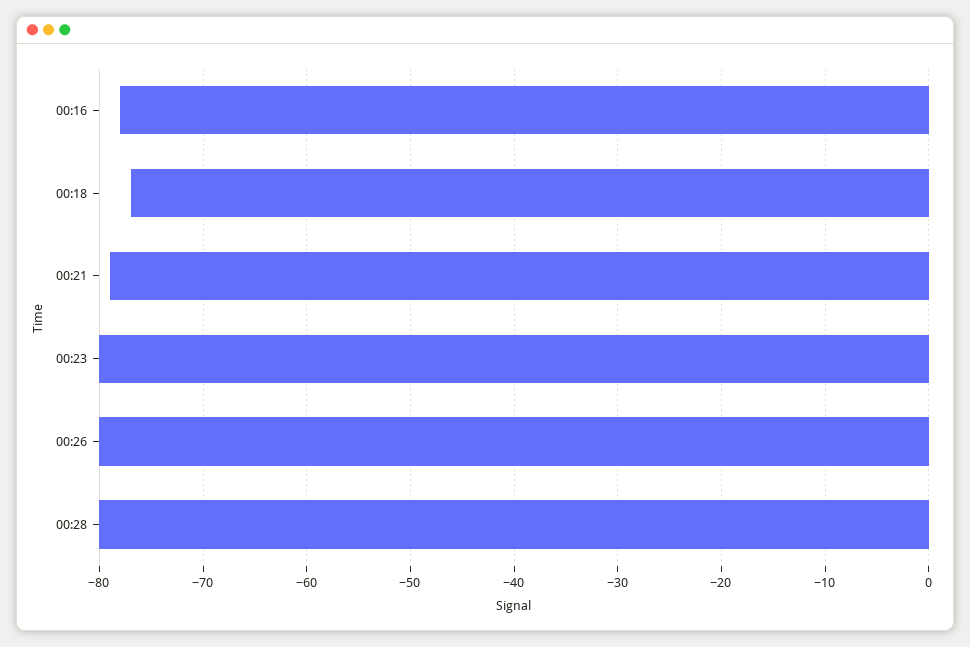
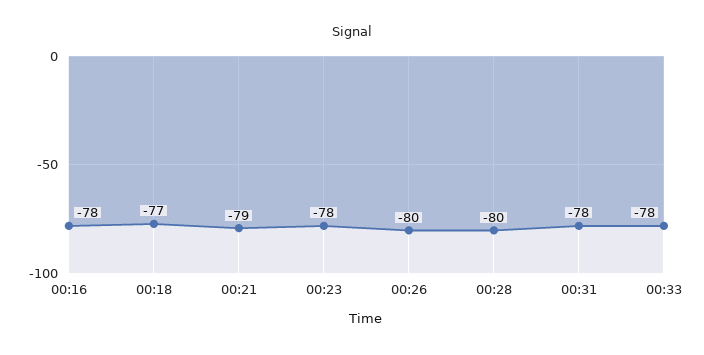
00:23: -80 -> -78
00:31: none -> -78
00:33: none -> -78

